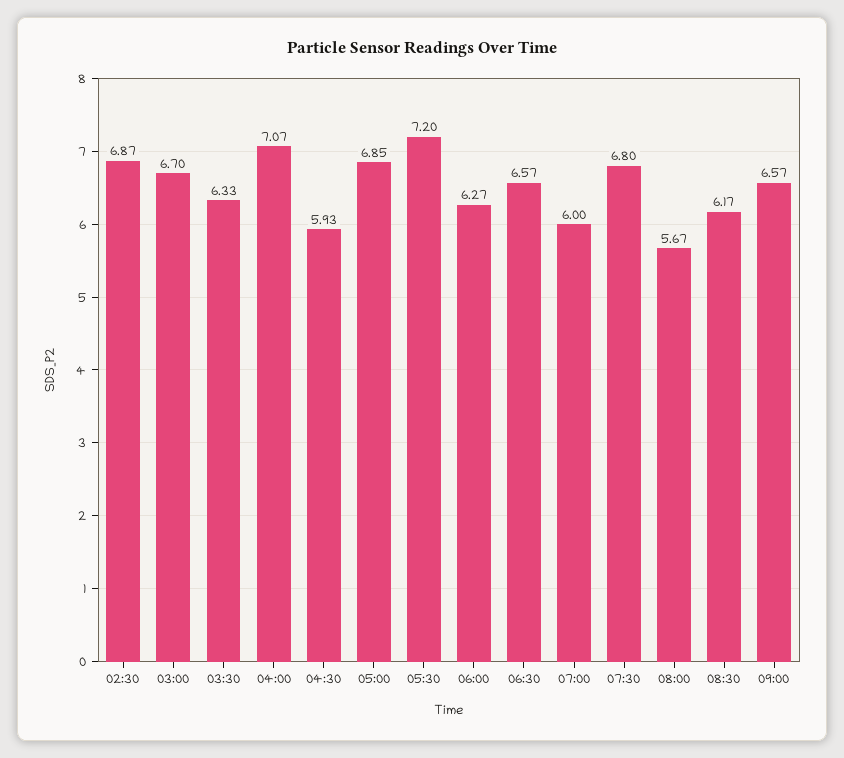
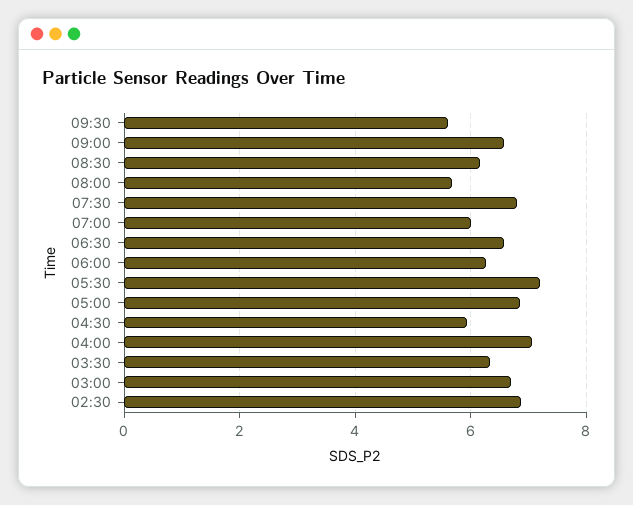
09:30: none -> 5.6

